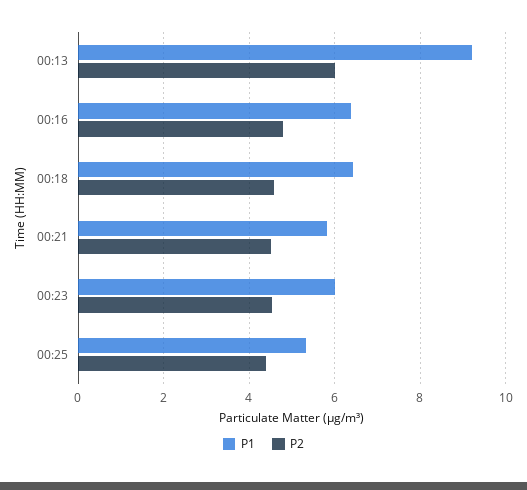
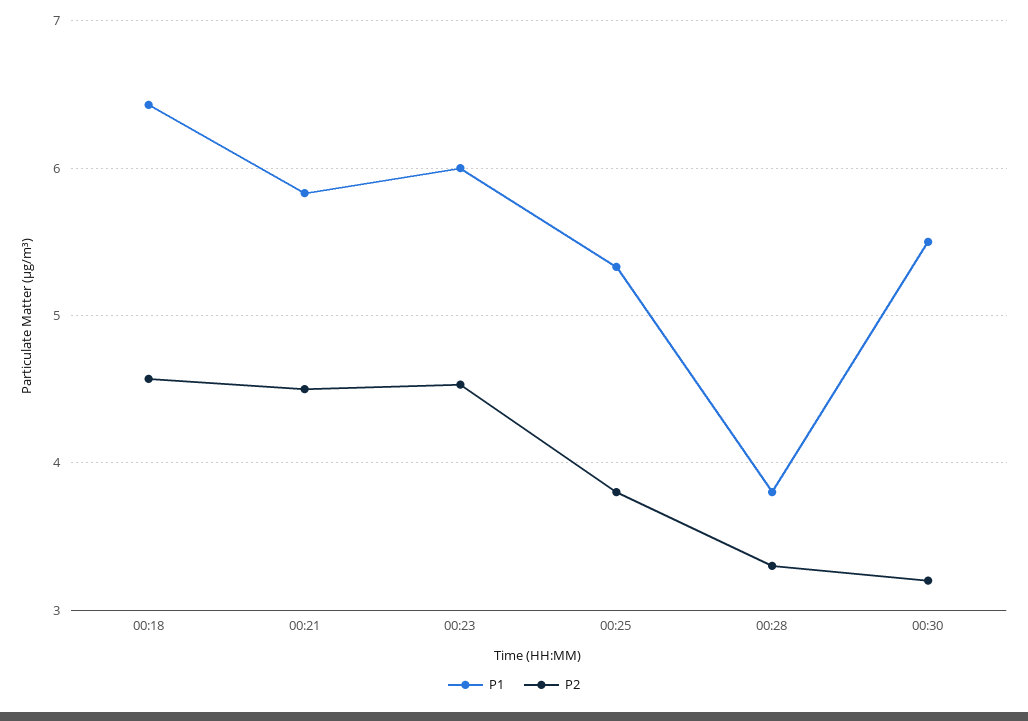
P1, 00:13: 9.2 -> none
P2, 00:13: 6 -> none
P1, 00:16: 6.4 -> none
P2, 00:16: 4.8 -> none
P2, 00:25: 4.4 -> 3.8
P1, 00:28: none -> 3.8
P2, 00:28: none -> 3.3
P1, 00:30: none -> 5.5
P2, 00:30: none -> 3.2

